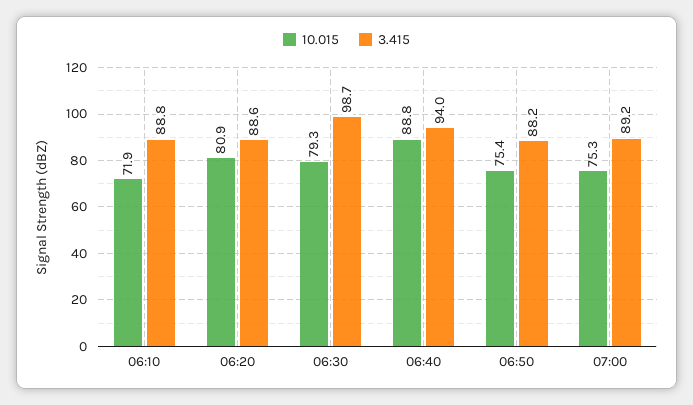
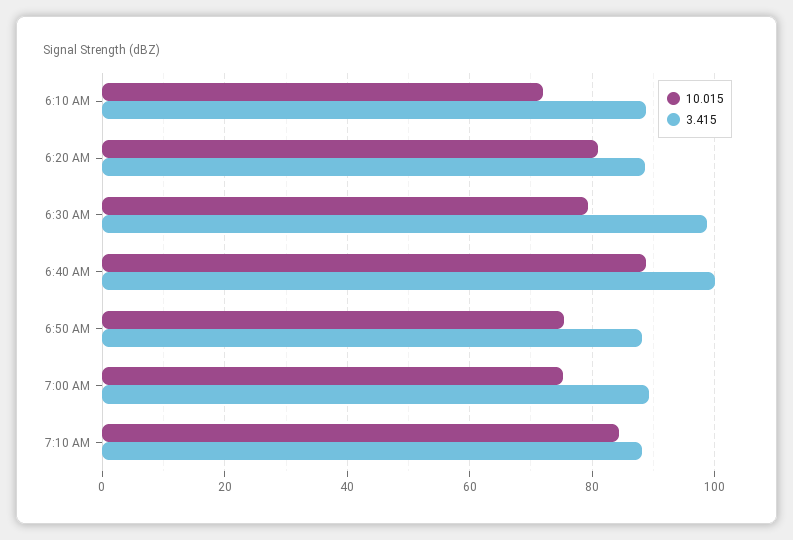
3.415, 06:40: 94 -> 100
10.015, 7:10 AM: none -> 84
3.415, 7:10 AM: none -> 88

